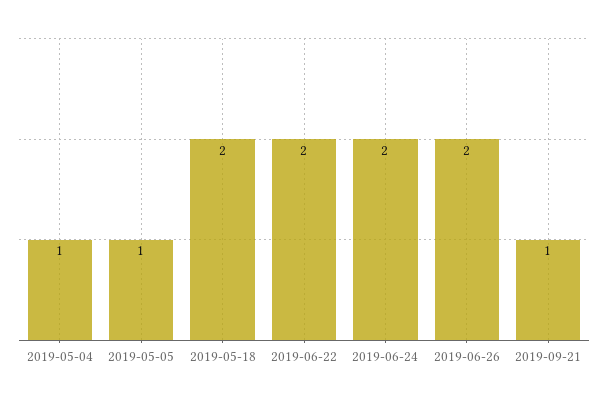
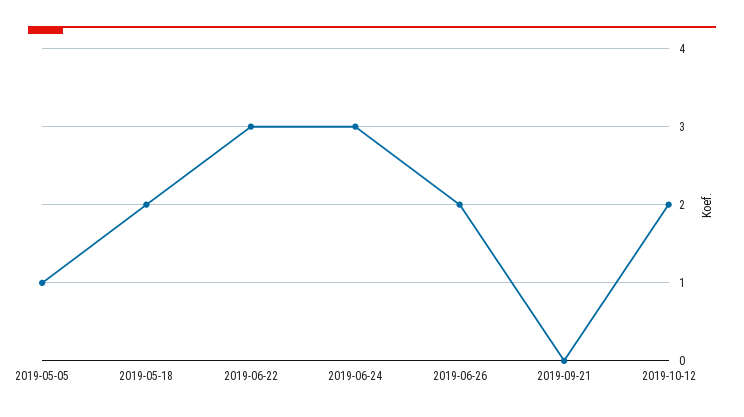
2019-05-04: 1 -> none
2019-06-22: 2 -> 3
2019-06-24: 2 -> 3
2019-09-21: 1 -> 0
2019-10-12: none -> 2

